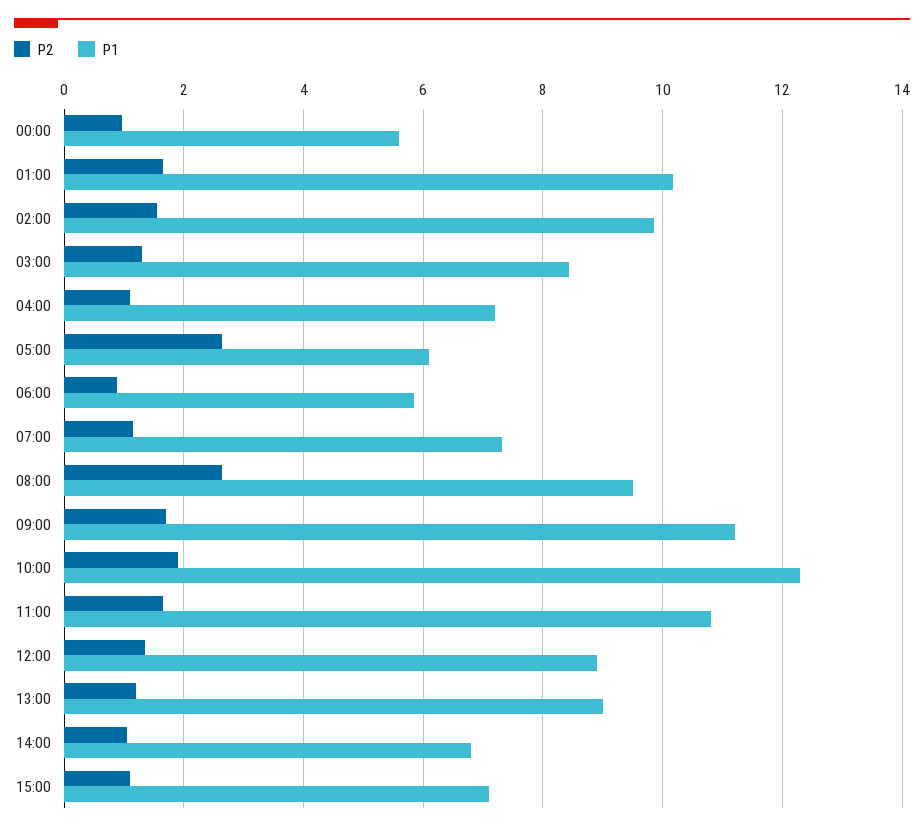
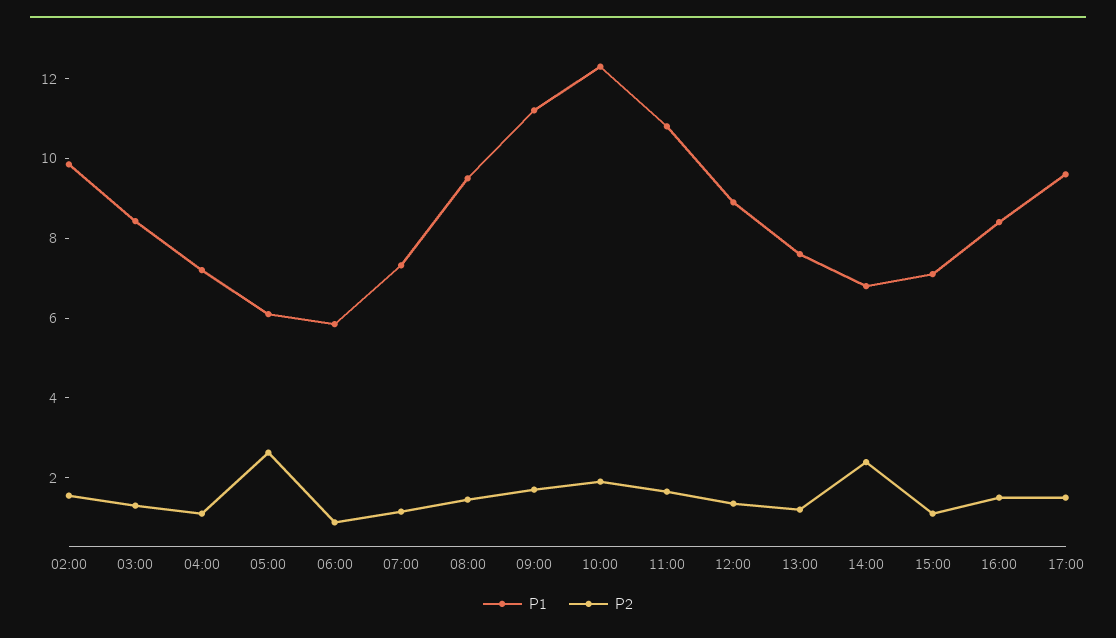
P2, 00:00: 1 -> none
P1, 00:00: 5.6 -> none
P2, 01:00: 1.6 -> none
P1, 01:00: 10.2 -> none
P2, 08:00: 2.6 -> 1.5
P1, 13:00: 9 -> 7.5
P2, 14:00: 1 -> 2.5
P1, 16:00: none -> 8.5
P2, 16:00: none -> 1.5
P1, 17:00: none -> 9.5
P2, 17:00: none -> 1.5

